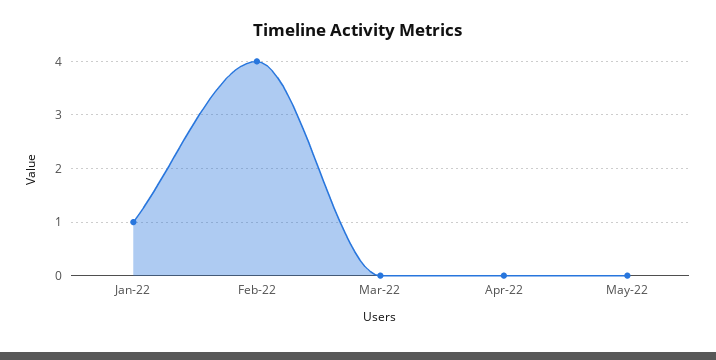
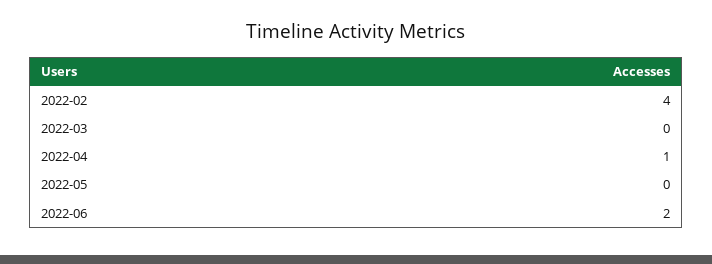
Jan-22: 1 -> none
Apr-22: 0 -> 1
2022-06: none -> 2

